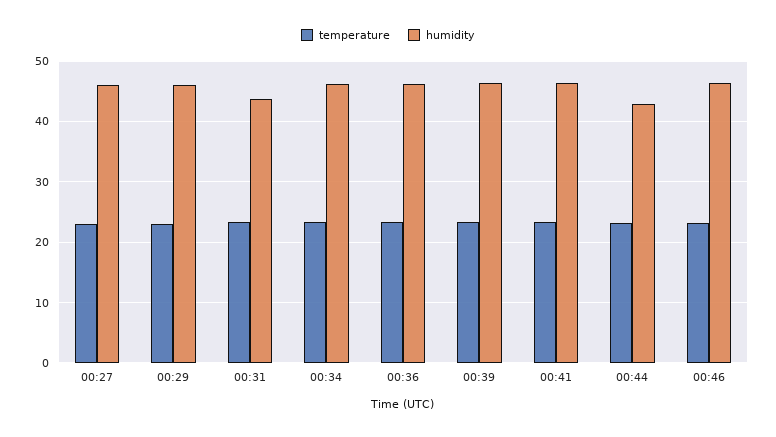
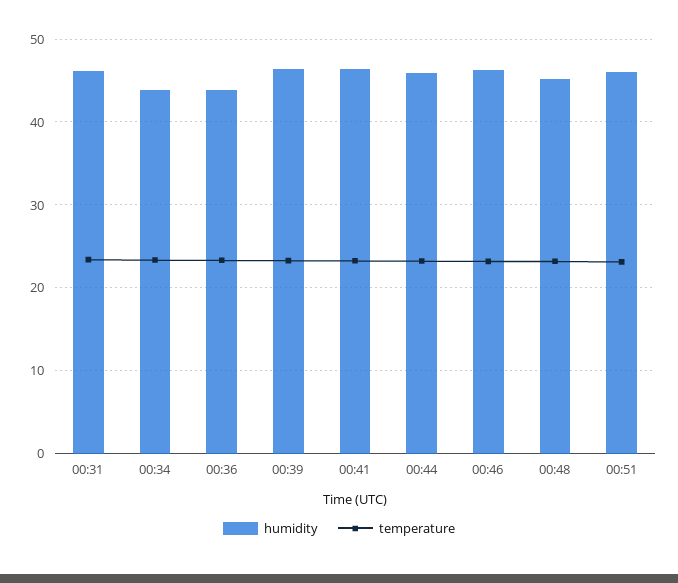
temperature, 00:27: 23 -> none
humidity, 00:27: 46 -> none
temperature, 00:29: 23 -> none
humidity, 00:29: 46 -> none
humidity, 00:31: 44 -> 46
humidity, 00:34: 46 -> 44
humidity, 00:36: 46 -> 44
humidity, 00:44: 43 -> 46
humidity, 00:48: none -> 45
temperature, 00:48: none -> 23
humidity, 00:51: none -> 46
temperature, 00:51: none -> 23

